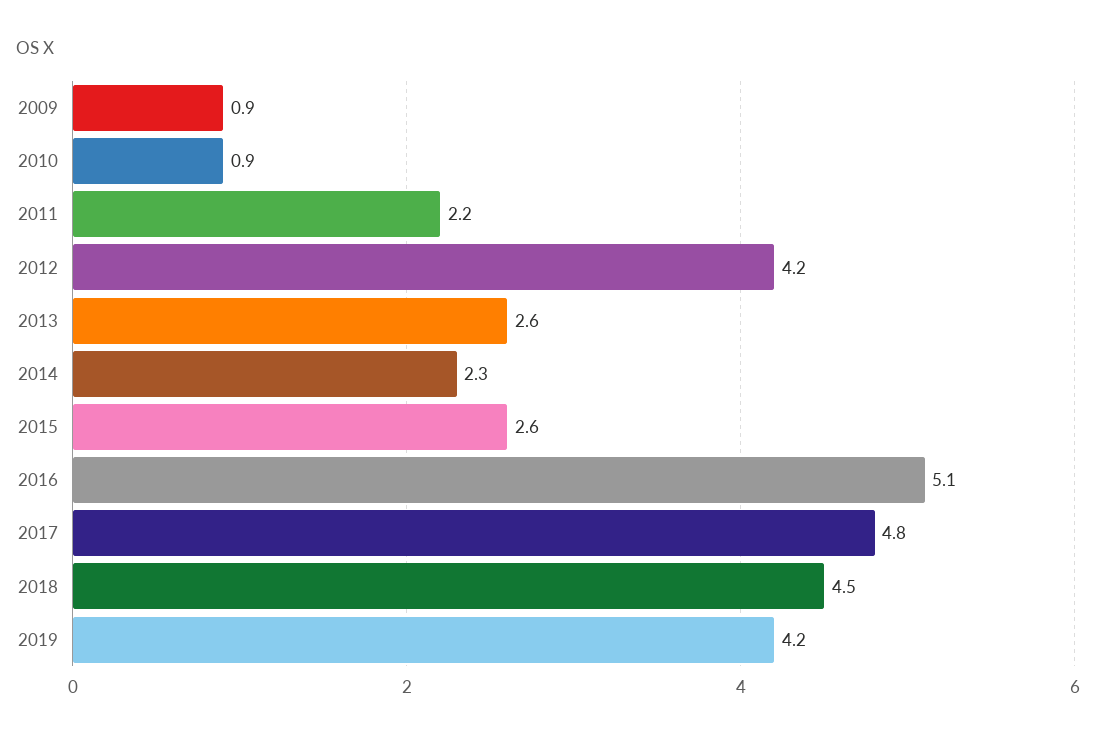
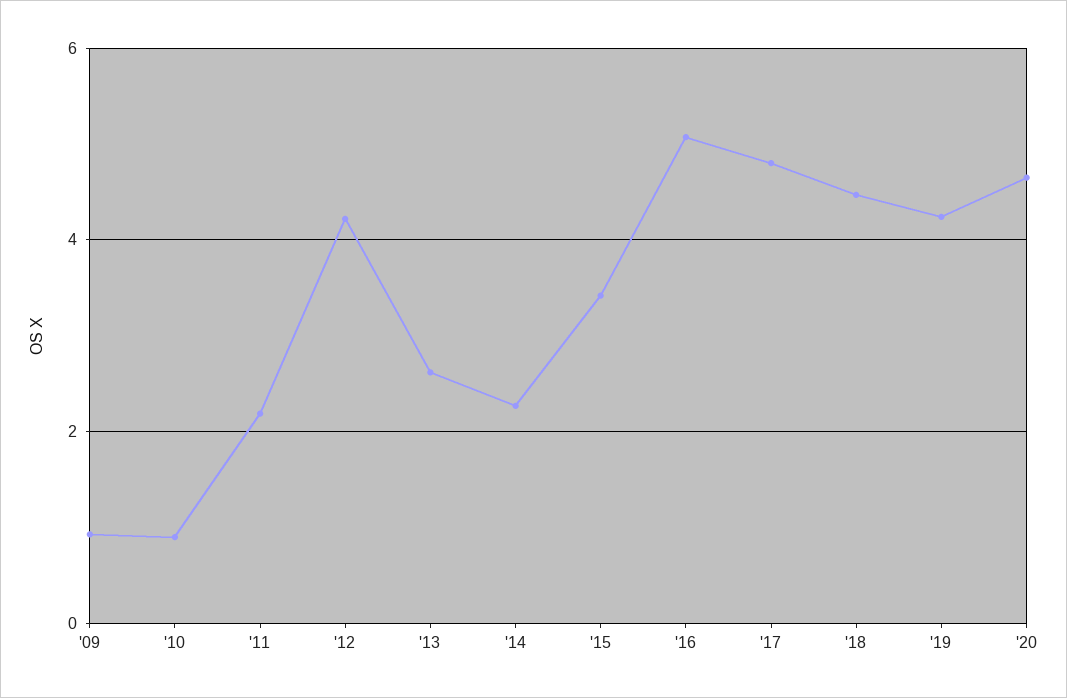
2015: 2.6 -> 3.4
'20: none -> 4.6

